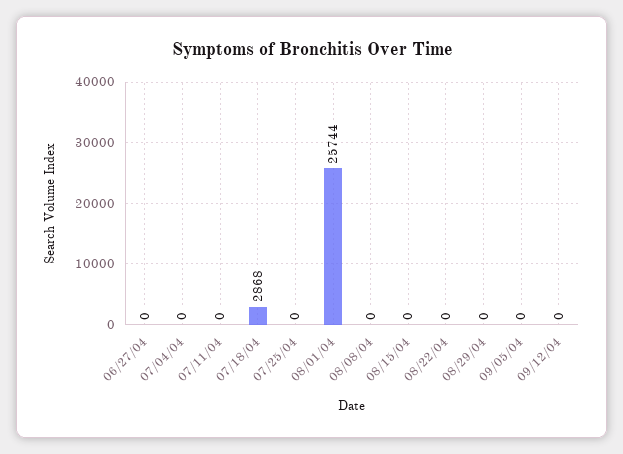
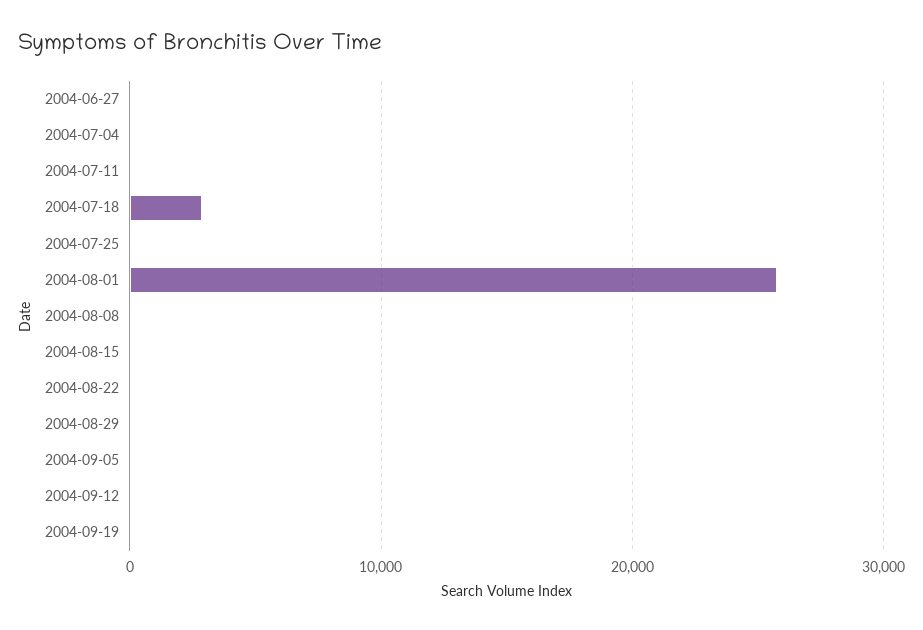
2004-09-19: none -> 0

